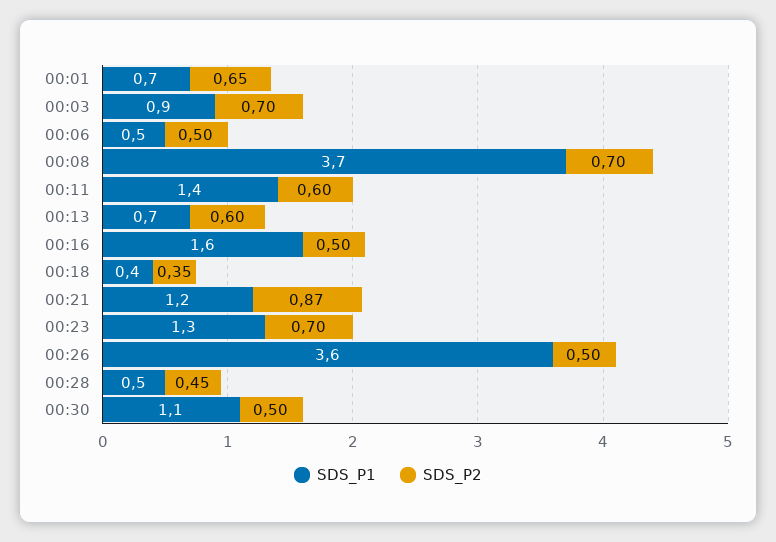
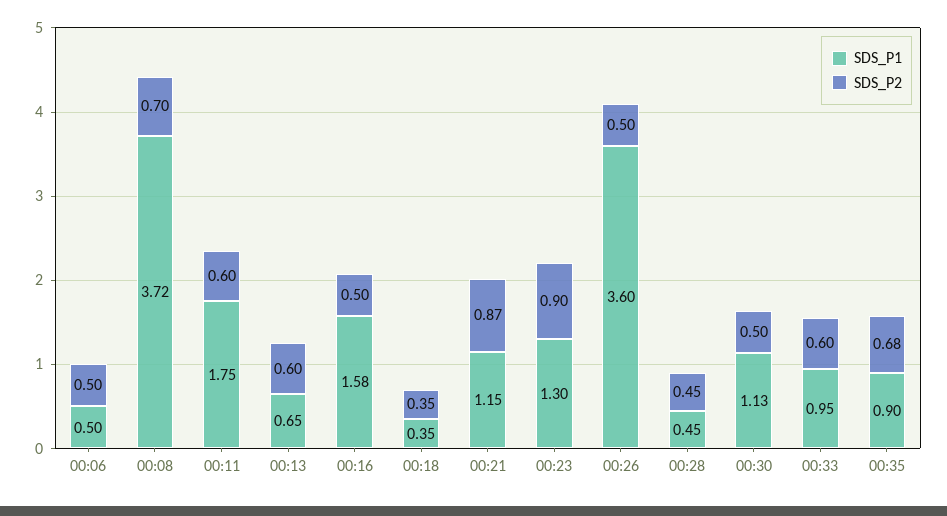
SDS_P1, 00:01: 0.7 -> none
SDS_P2, 00:01: 0.65 -> none
SDS_P1, 00:03: 0.9 -> none
SDS_P2, 00:03: 0.7 -> none
SDS_P1, 00:11: 1.4 -> 1.75
SDS_P2, 00:23: 0.7 -> 0.9
SDS_P1, 00:33: none -> 0.95
SDS_P2, 00:33: none -> 0.6
SDS_P1, 00:35: none -> 0.9
SDS_P2, 00:35: none -> 0.68

